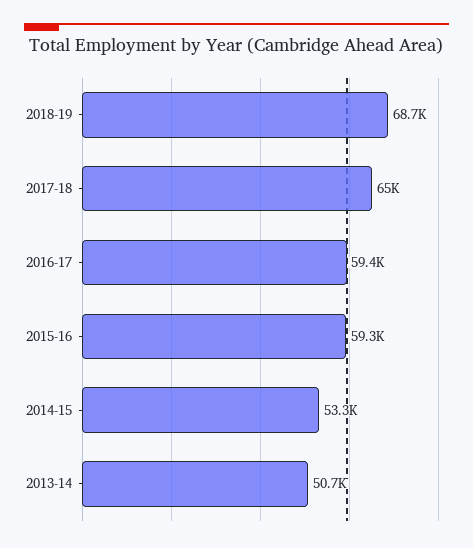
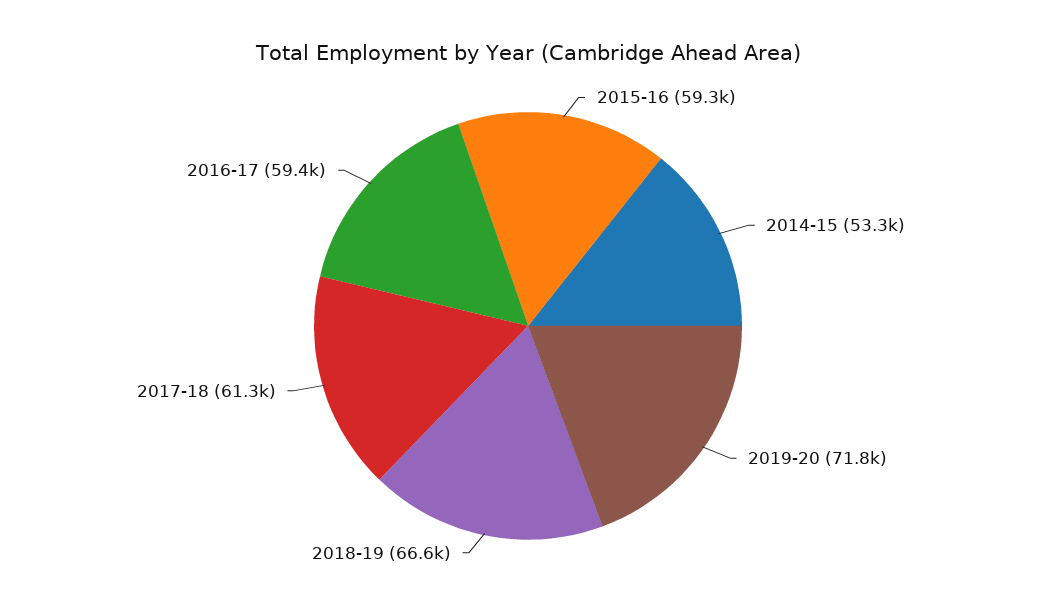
2018-19: 68700 -> 66600
2017-18: 65000 -> 61300
2013-14: 50700 -> none
2019-20: none -> 71800

